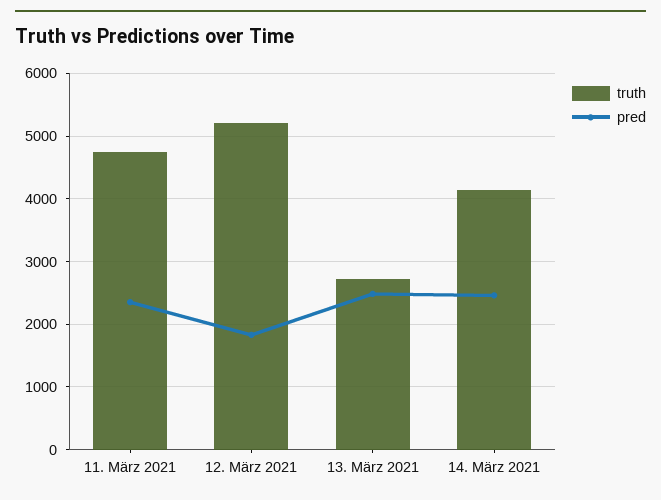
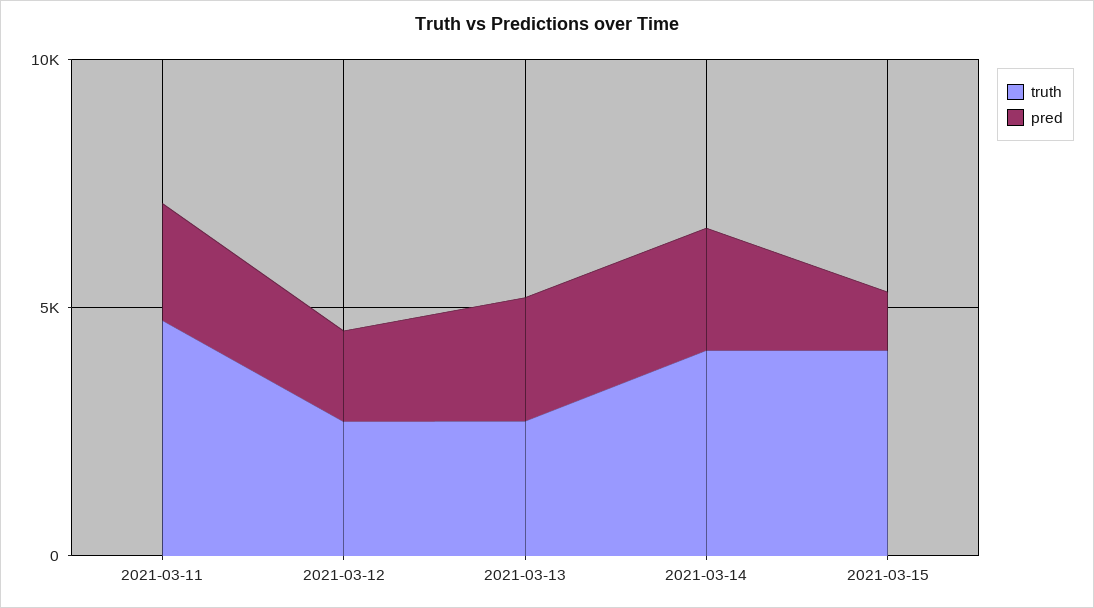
truth, 12. März 2021: 5200 -> 3000
truth, 2021-03-15: none -> 4000
pred, 2021-03-15: none -> 1000

